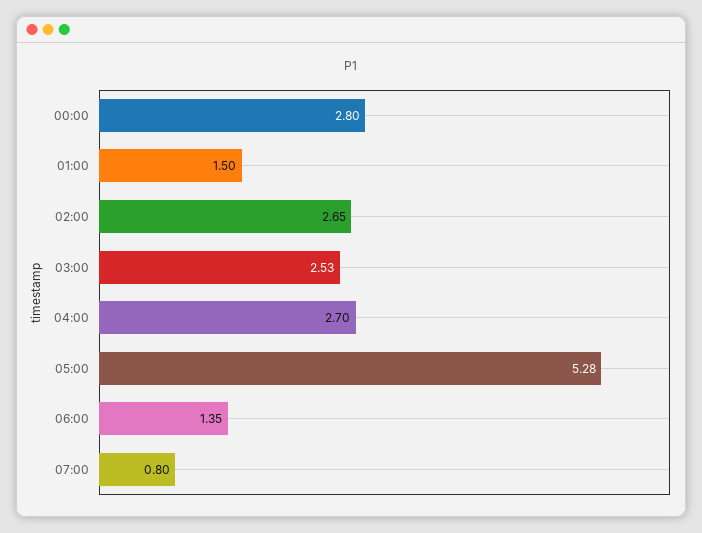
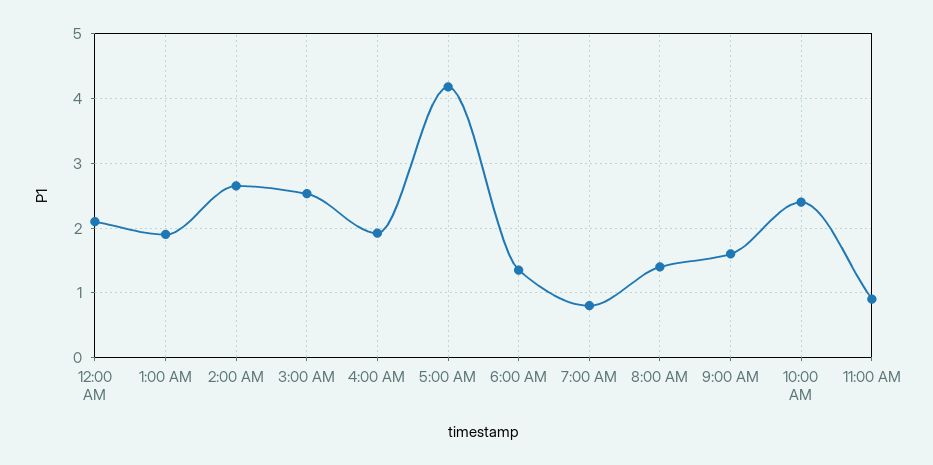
00:00: 2.8 -> 2.1
01:00: 1.5 -> 1.9
04:00: 2.7 -> 1.9
05:00: 5.28 -> 4.2
8:00 AM: none -> 1.4
9:00 AM: none -> 1.6
10:00 AM: none -> 2.4
11:00 AM: none -> 0.9

